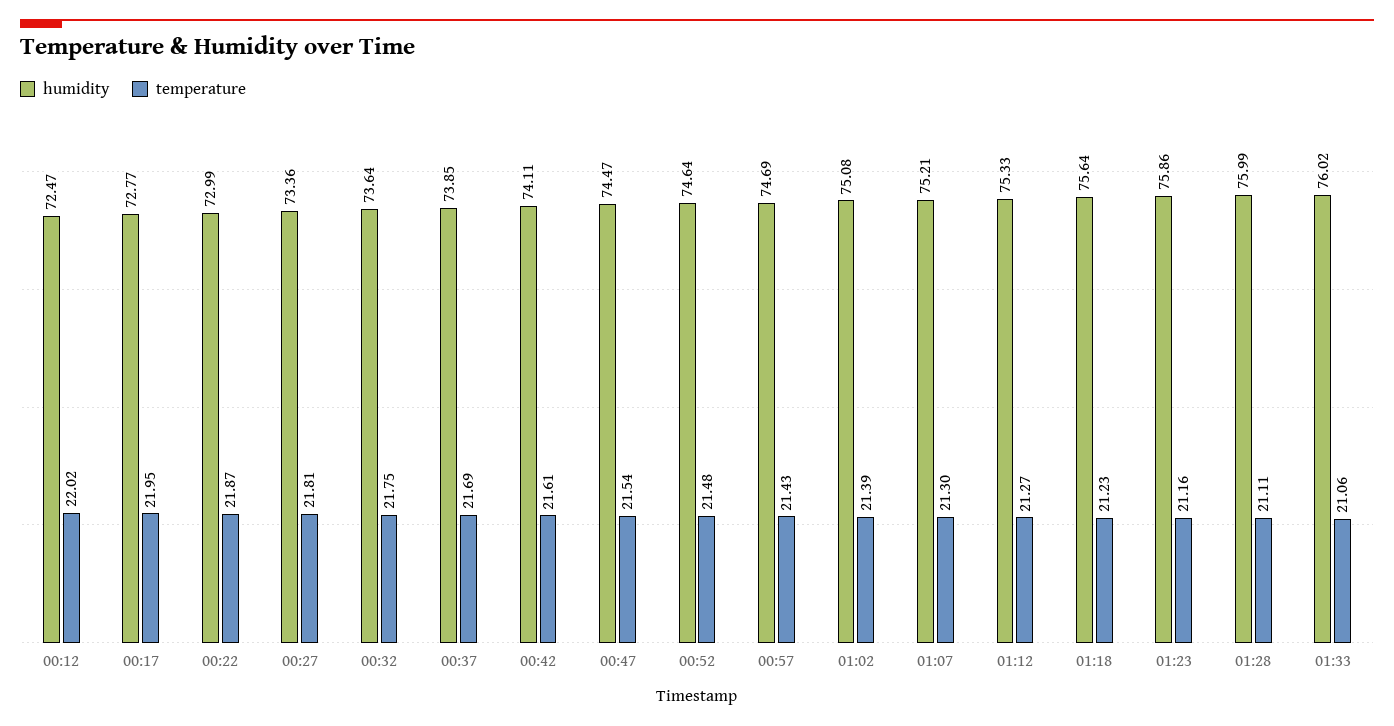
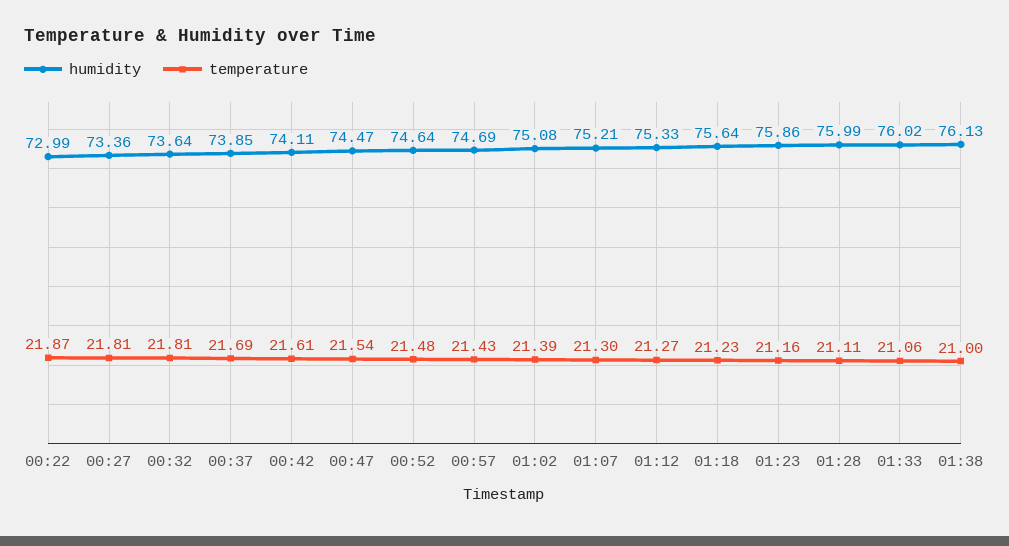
humidity, 00:12: 72.47 -> none
temperature, 00:12: 22.02 -> none
humidity, 00:17: 72.77 -> none
temperature, 00:17: 21.95 -> none
temperature, 00:32: 21.75 -> 21.81
humidity, 01:38: none -> 76.13
temperature, 01:38: none -> 21

